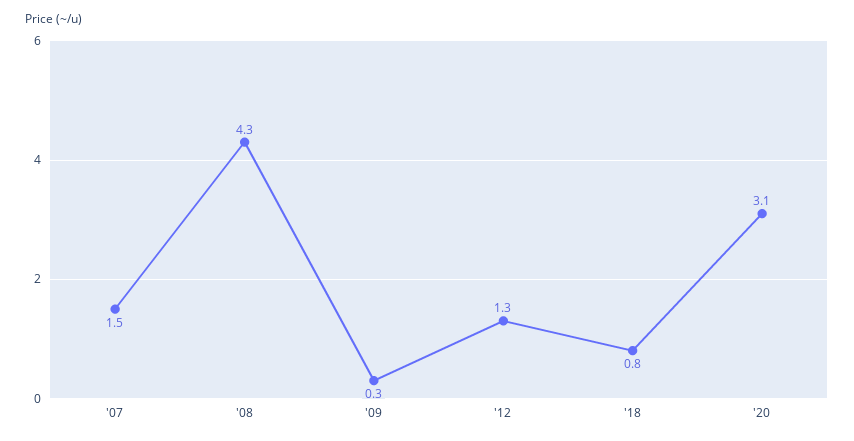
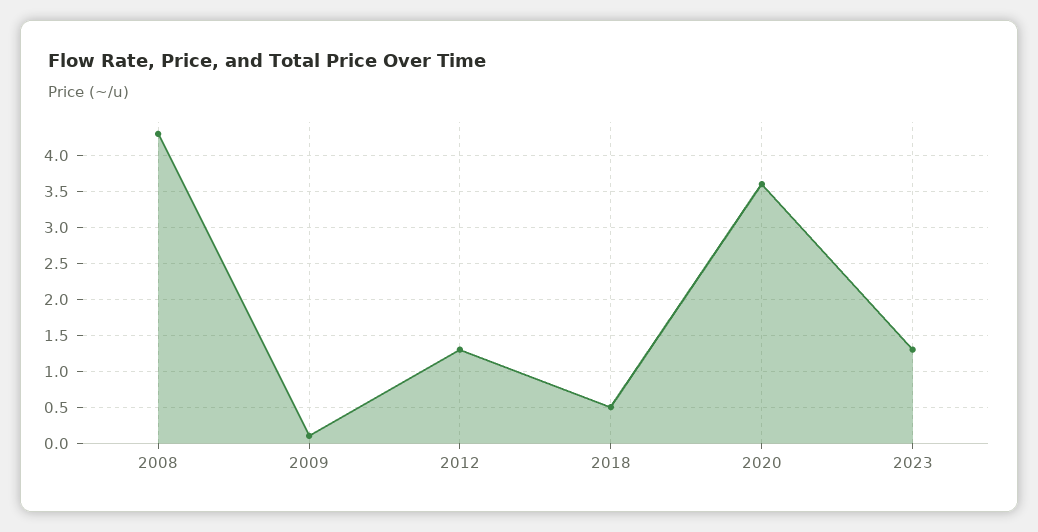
'07: 1.5 -> none
'09: 0.3 -> 0.1
'18: 0.8 -> 0.5
'20: 3.1 -> 3.6
2023: none -> 1.3

